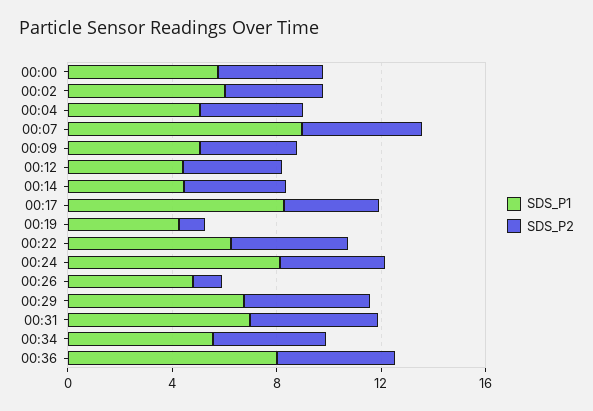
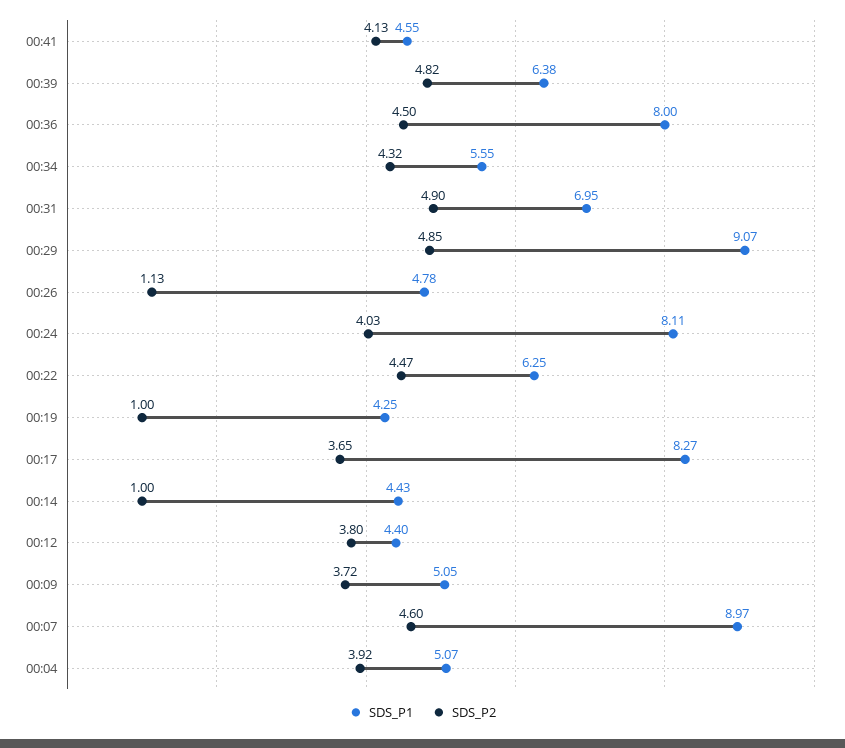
SDS_P1, 00:00: 6 -> none
SDS_P2, 00:00: 4 -> none
SDS_P1, 00:02: 6 -> none
SDS_P2, 00:02: 4 -> none
SDS_P2, 00:14: 4 -> 1
SDS_P1, 00:29: 7 -> 9.07
SDS_P1, 00:41: none -> 4.55
SDS_P2, 00:41: none -> 4.13
SDS_P1, 00:39: none -> 6.38
SDS_P2, 00:39: none -> 4.82

